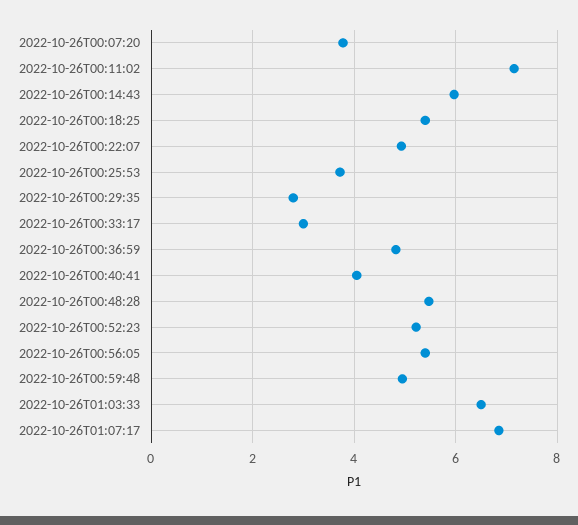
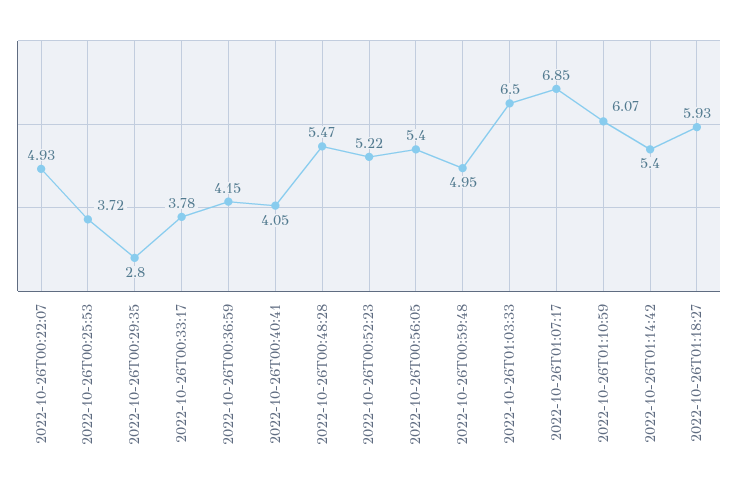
2022-10-26T00:07:20: 3.8 -> none
2022-10-26T00:11:02: 7.2 -> none
2022-10-26T00:14:43: 6 -> none
2022-10-26T00:18:25: 5.4 -> none
2022-10-26T00:33:17: 3 -> 3.78
2022-10-26T00:36:59: 4.8 -> 4.15
2022-10-26T01:10:59: none -> 6.07
2022-10-26T01:14:42: none -> 5.4
2022-10-26T01:18:27: none -> 5.93

